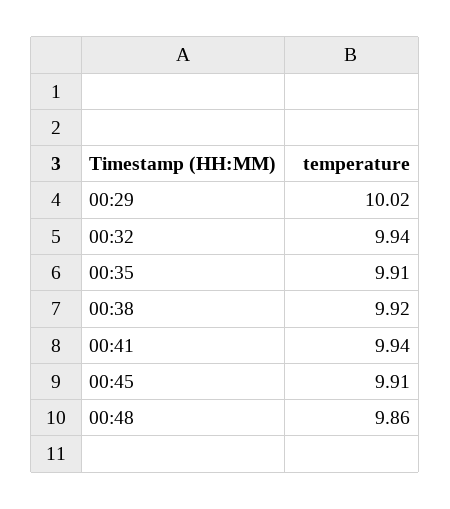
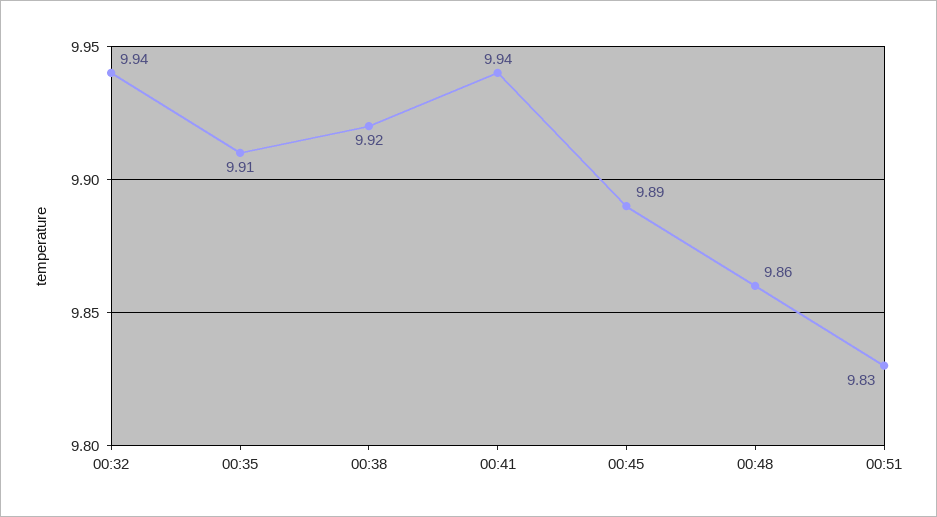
00:29: 10.02 -> none
00:45: 9.91 -> 9.89
00:51: none -> 9.83

